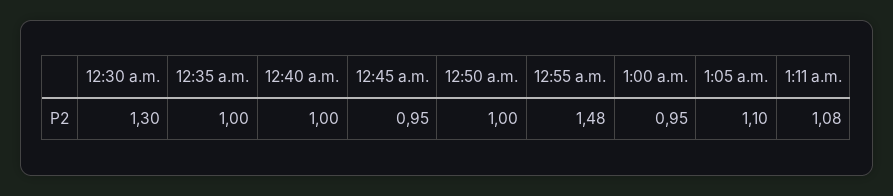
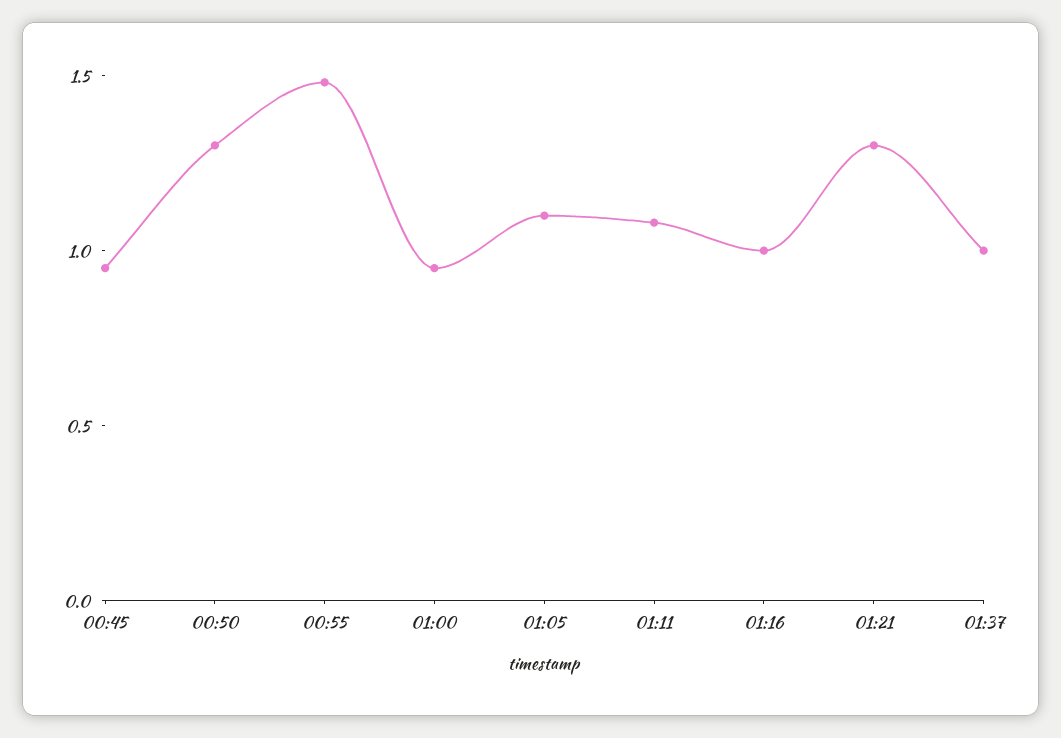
12:30 a.m.: 1.3 -> none
12:35 a.m.: 1 -> none
12:40 a.m.: 1 -> none
12:50 a.m.: 1 -> 1.3
01:16: none -> 1
01:21: none -> 1.3
01:37: none -> 1

